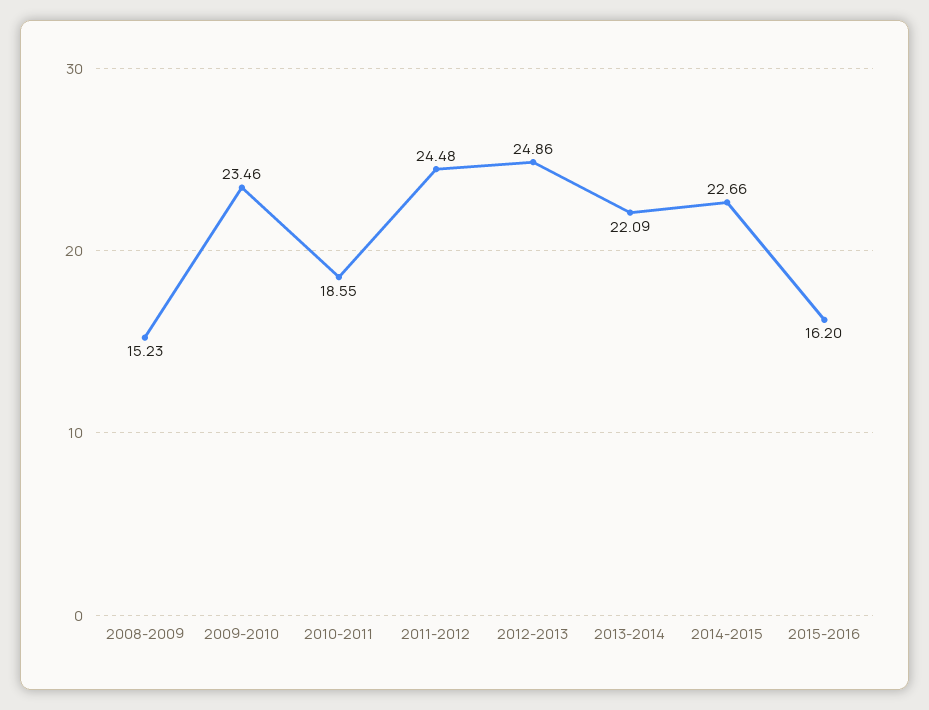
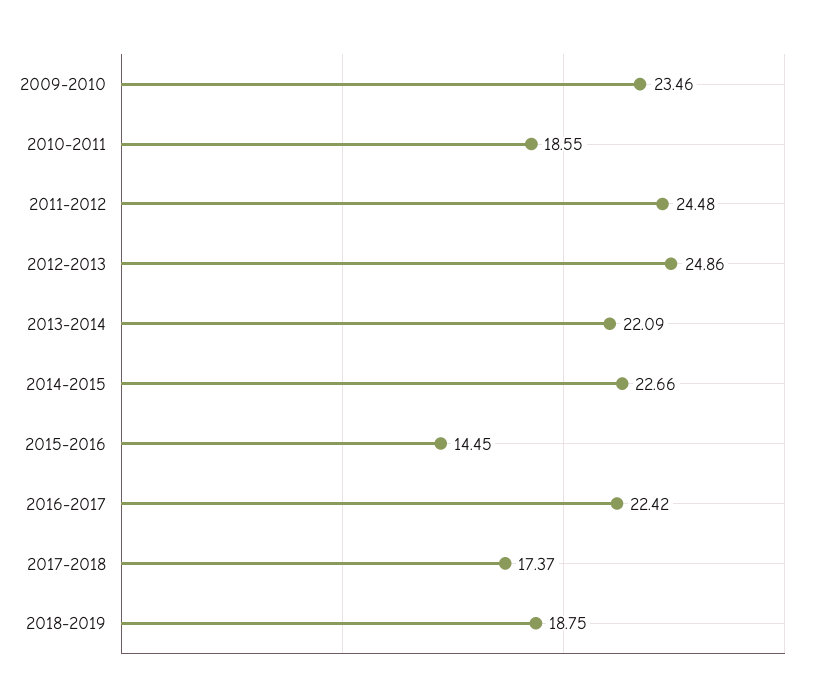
2008-2009: 15.23 -> none
2015-2016: 16.2 -> 14.45
2016-2017: none -> 22.42
2017-2018: none -> 17.37
2018-2019: none -> 18.75

